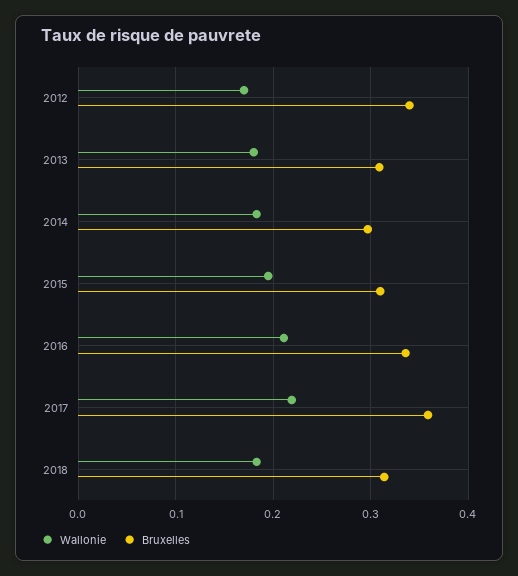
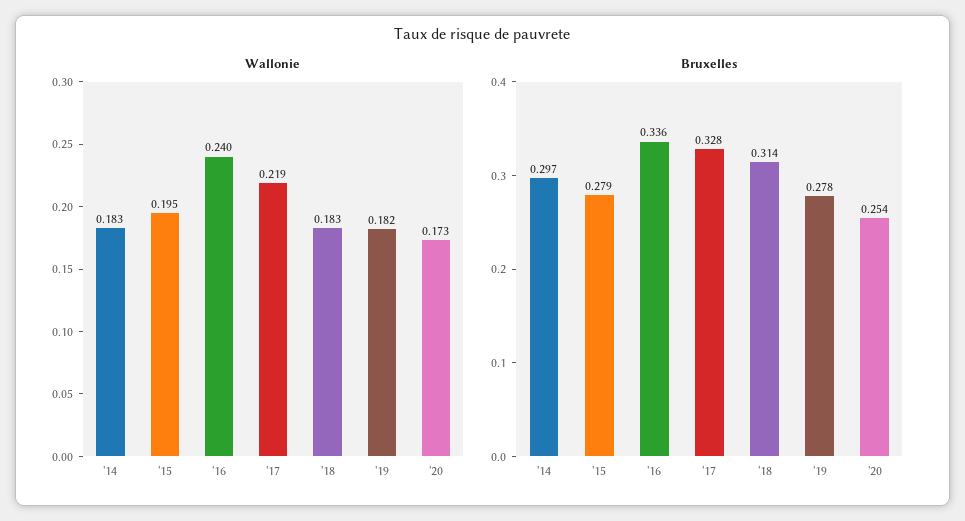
Wallonie, 2012: 0.17 -> none
Bruxelles, 2012: 0.34 -> none
Wallonie, 2013: 0.18 -> none
Bruxelles, 2013: 0.31 -> none
Bruxelles, 2015: 0.31 -> 0.279
Wallonie, 2016: 0.21 -> 0.24
Bruxelles, 2017: 0.36 -> 0.328
Wallonie, '19: none -> 0.182
Wallonie, '20: none -> 0.173
Bruxelles, '19: none -> 0.278
Bruxelles, '20: none -> 0.254

